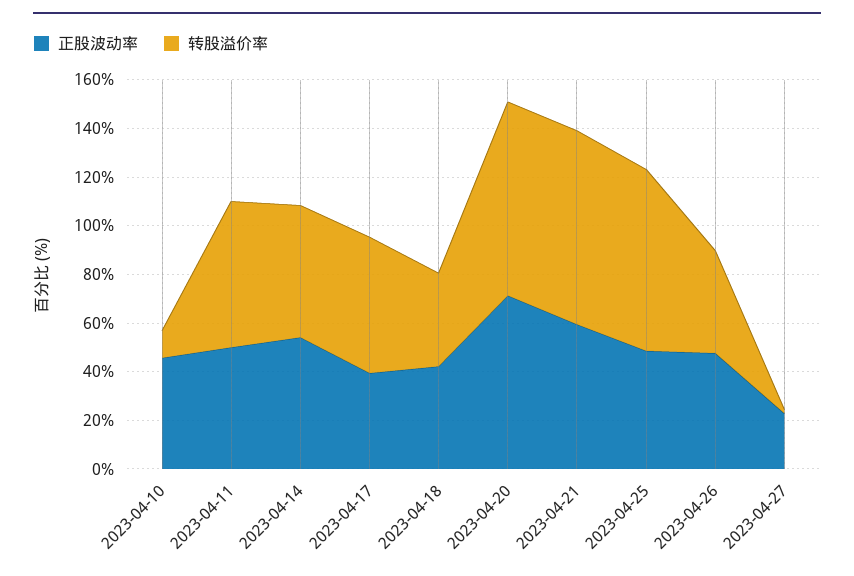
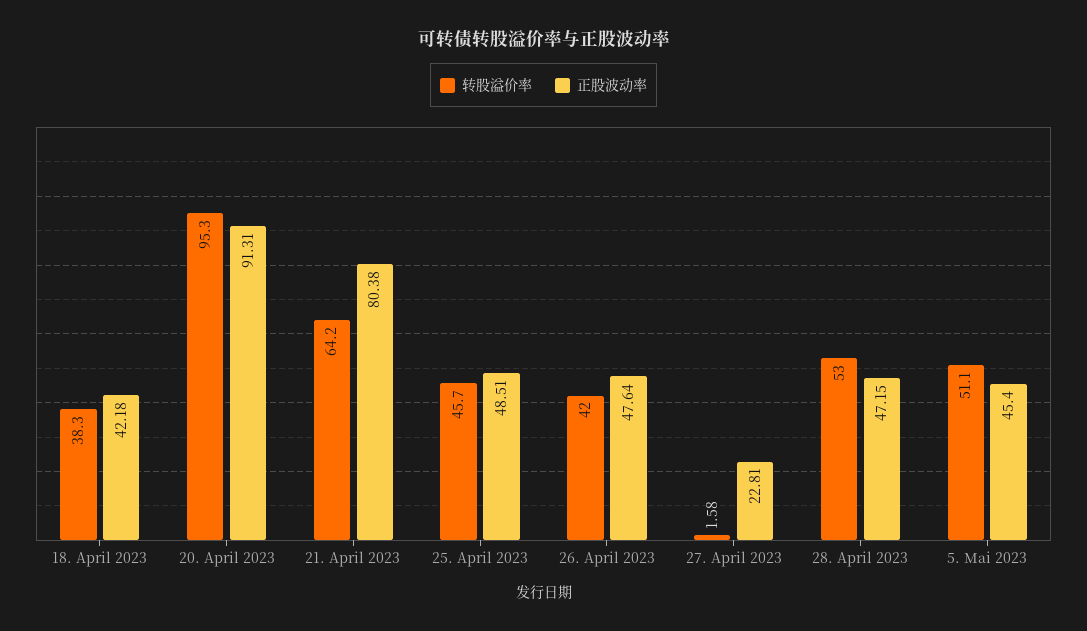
正股波动率, 2023-04-10: 45 -> none
转股溢价率, 2023-04-10: 10 -> none
正股波动率, 2023-04-11: 50 -> none
转股溢价率, 2023-04-11: 60 -> none
正股波动率, 2023-04-14: 55 -> none
转股溢价率, 2023-04-14: 55 -> none
正股波动率, 2023-04-17: 40 -> none
转股溢价率, 2023-04-17: 55 -> none
正股波动率, 2023-04-20: 70 -> 91.31
转股溢价率, 2023-04-20: 80 -> 95.3
正股波动率, 2023-04-21: 60 -> 80.38
转股溢价率, 2023-04-21: 80 -> 64.2
转股溢价率, 2023-04-25: 75 -> 45.7
转股溢价率, 28. April 2023: none -> 53
正股波动率, 28. April 2023: none -> 47.15
转股溢价率, 5. Mai 2023: none -> 51.1
正股波动率, 5. Mai 2023: none -> 45.4

